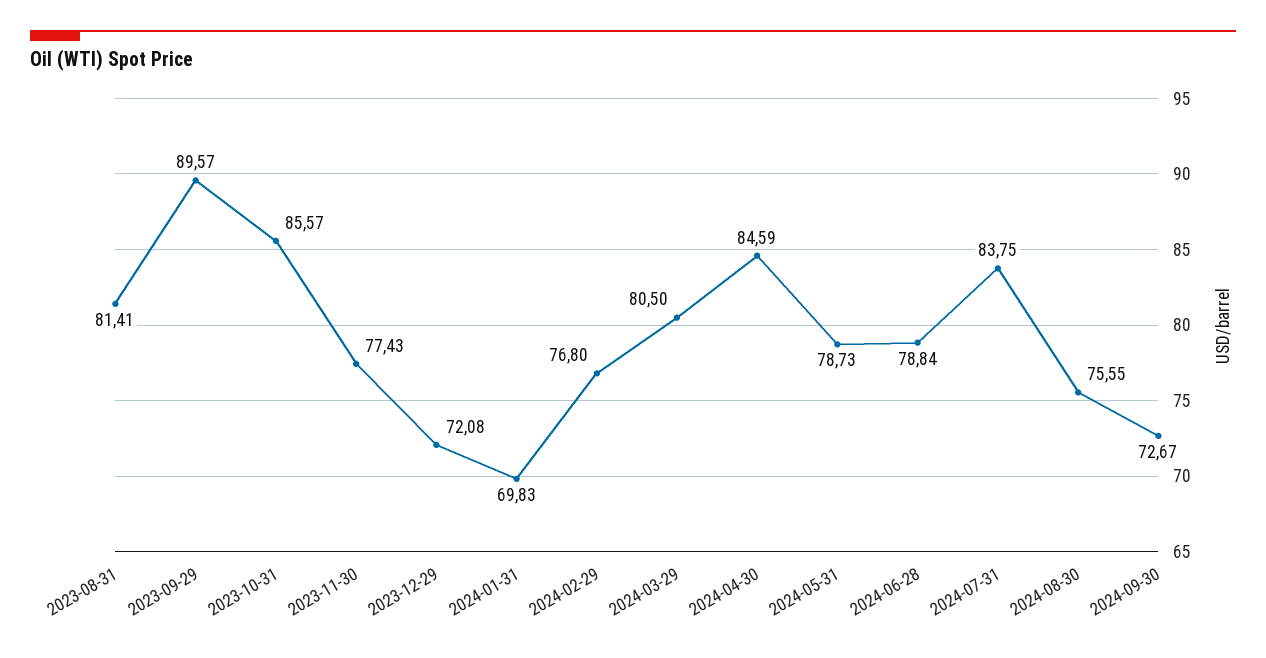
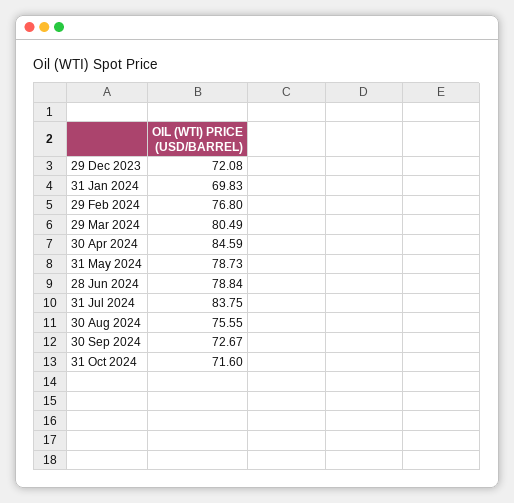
2023-08-31: 81.41 -> none
2023-09-29: 89.57 -> none
2023-10-31: 85.57 -> none
2023-11-30: 77.43 -> none
2024-03-29: 80.5 -> 80.49
31 Oct 2024: none -> 71.6

